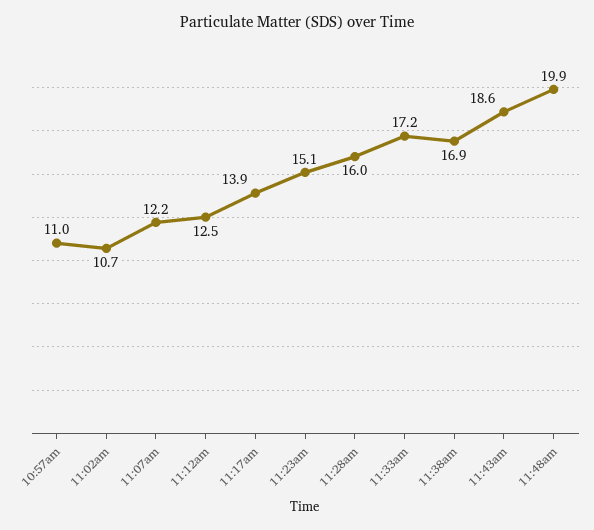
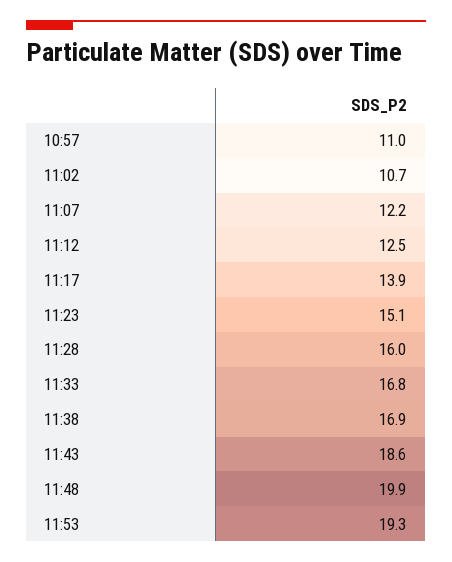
11:33am: 17.2 -> 16.8
11:53: none -> 19.3

